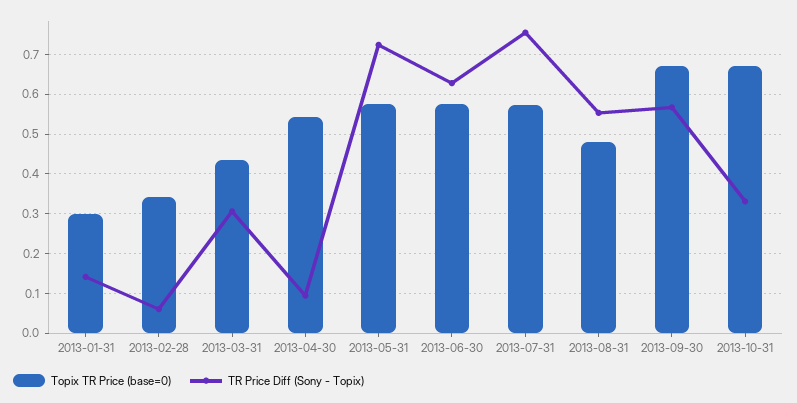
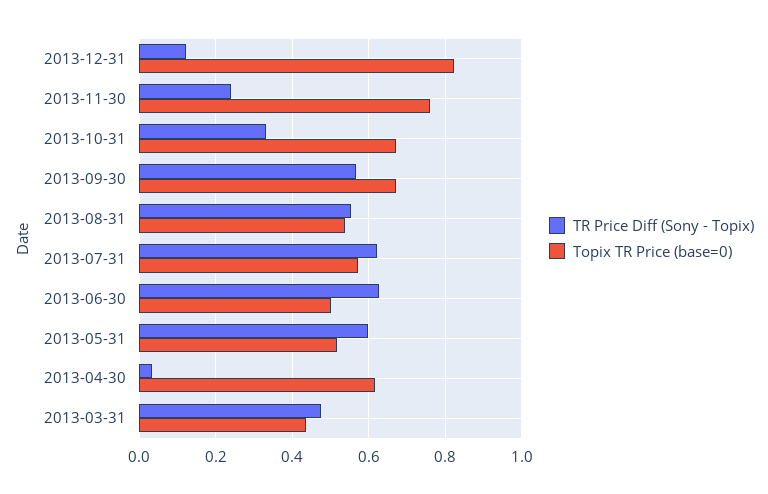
Topix TR Price (base=0), 2013-01-31: 0.3 -> none
TR Price Diff (Sony - Topix), 2013-01-31: 0.14 -> none
Topix TR Price (base=0), 2013-02-28: 0.34 -> none
TR Price Diff (Sony - Topix), 2013-02-28: 0.06 -> none
TR Price Diff (Sony - Topix), 2013-03-31: 0.3 -> 0.48
Topix TR Price (base=0), 2013-04-30: 0.54 -> 0.62
TR Price Diff (Sony - Topix), 2013-04-30: 0.1 -> 0.04
Topix TR Price (base=0), 2013-05-31: 0.58 -> 0.52
TR Price Diff (Sony - Topix), 2013-05-31: 0.72 -> 0.6
Topix TR Price (base=0), 2013-06-30: 0.58 -> 0.5
TR Price Diff (Sony - Topix), 2013-07-31: 0.76 -> 0.62
Topix TR Price (base=0), 2013-08-31: 0.48 -> 0.54
TR Price Diff (Sony - Topix), 2013-12-31: none -> 0.12
Topix TR Price (base=0), 2013-12-31: none -> 0.82
TR Price Diff (Sony - Topix), 2013-11-30: none -> 0.24
Topix TR Price (base=0), 2013-11-30: none -> 0.76

